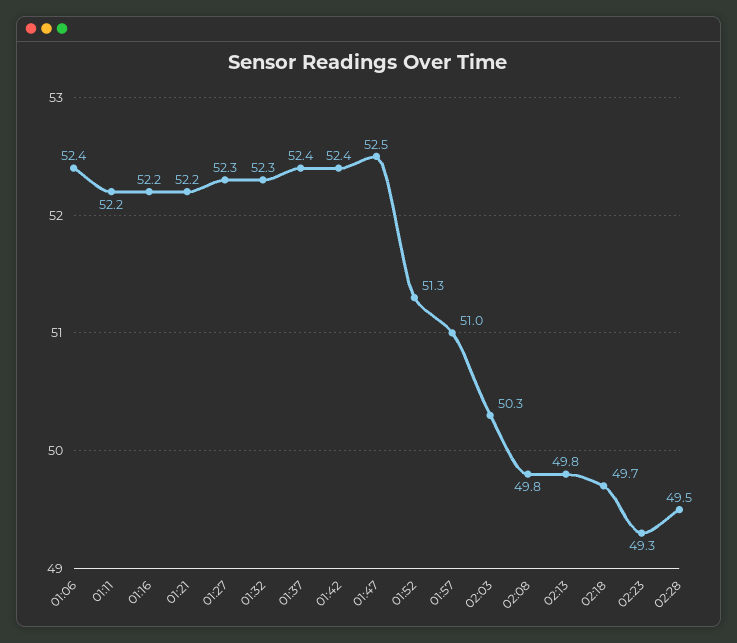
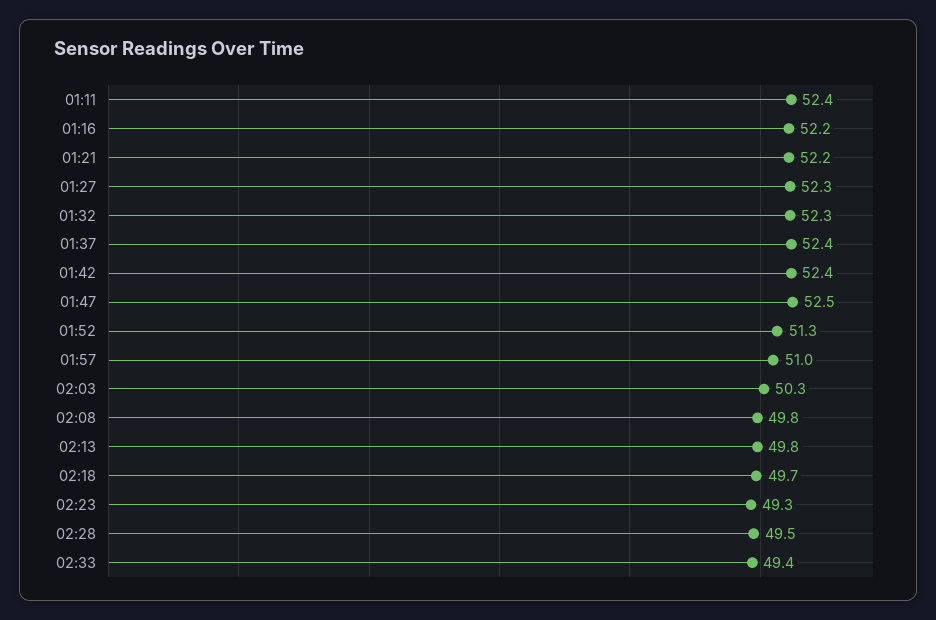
01:06: 52.4 -> none
01:11: 52.2 -> 52.4
02:33: none -> 49.4

